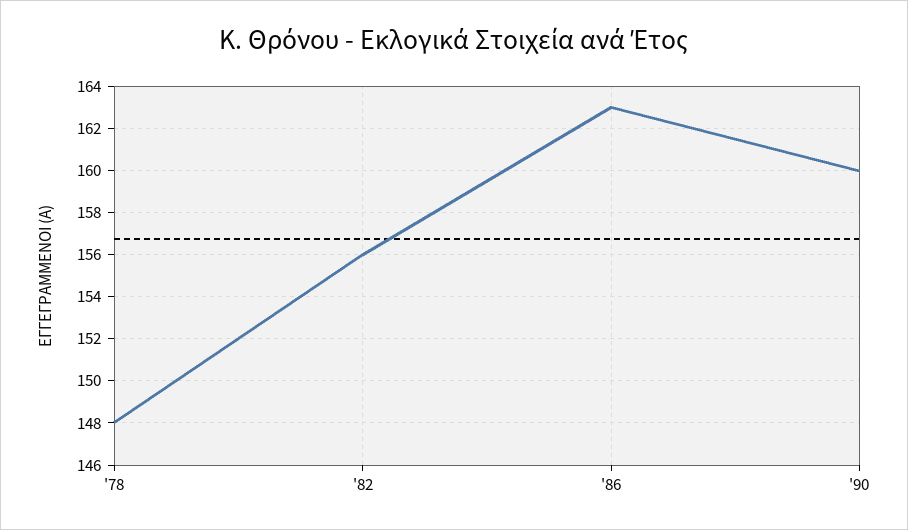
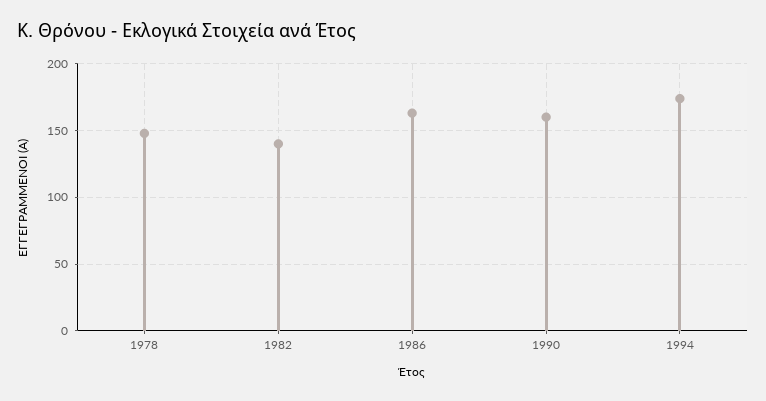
'82: 156 -> 140
1994: none -> 175

